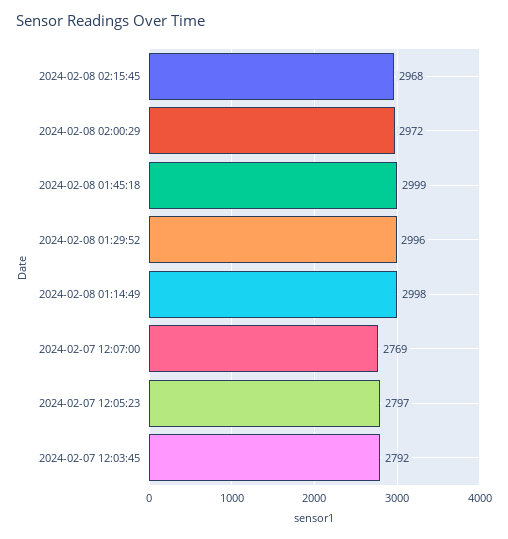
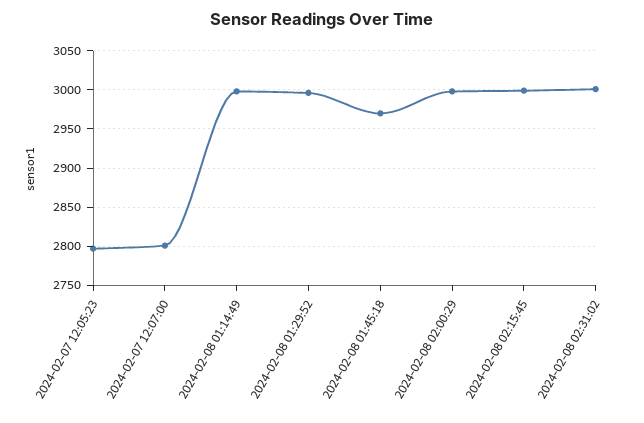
2024-02-08 02:15:45: 2968 -> 3000
2024-02-08 02:00:29: 2972 -> 3000
2024-02-08 01:45:18: 2999 -> 2970
2024-02-07 12:07:00: 2769 -> 2800
2024-02-07 12:03:45: 2792 -> none
2024-02-08 02:31:02: none -> 3000

